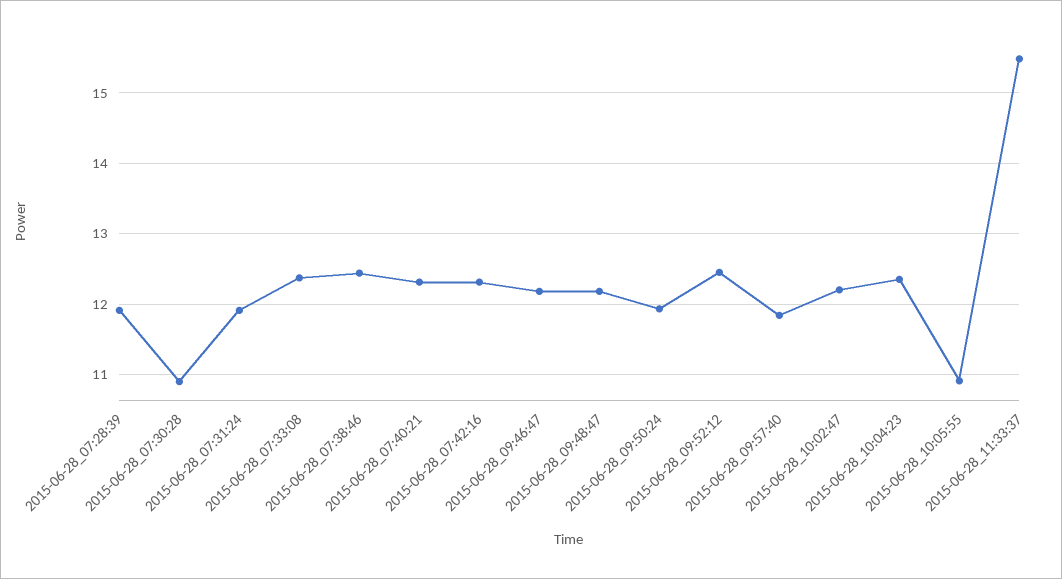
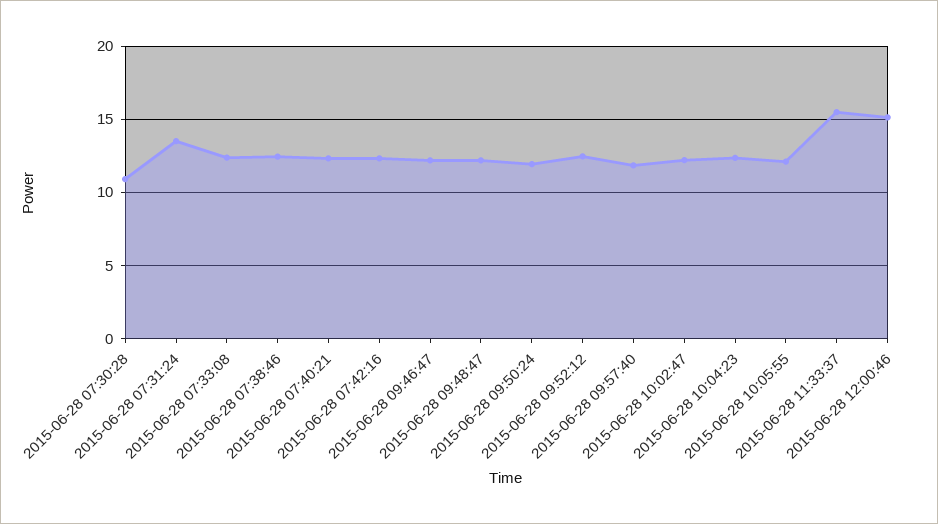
2015-06-28_07:28:39: 11.9 -> none
2015-06-28_07:31:24: 11.9 -> 13.5
2015-06-28_10:05:55: 10.9 -> 12
2015-06-28 12:00:46: none -> 15

